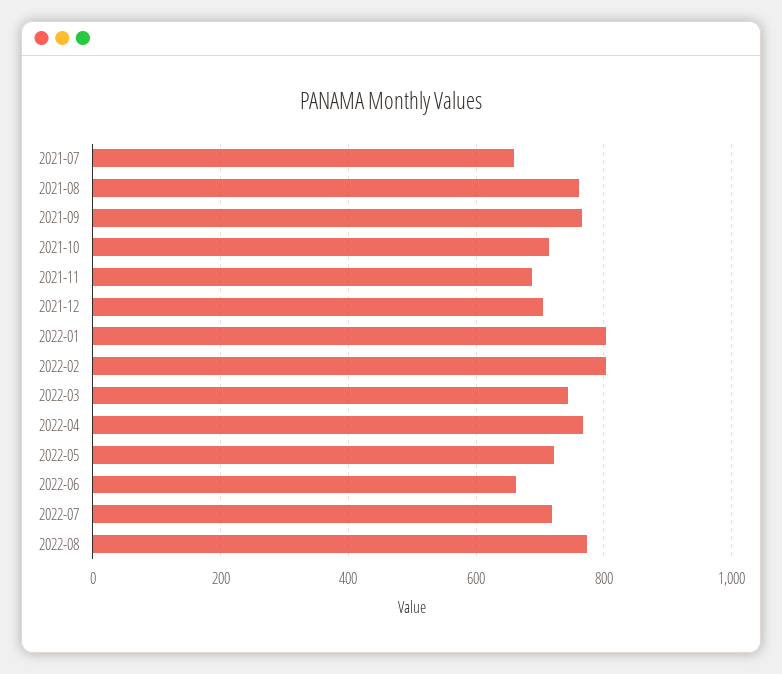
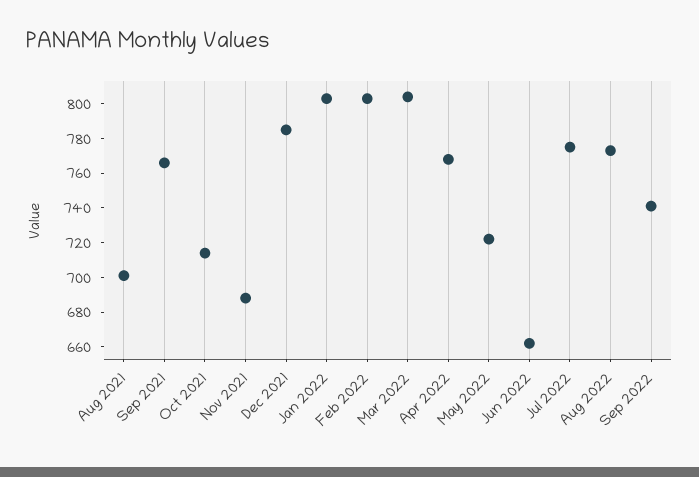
2021-07: 660 -> none
2021-08: 760 -> 700
2021-12: 700 -> 785
2022-03: 740 -> 805
2022-07: 720 -> 775
Sep 2022: none -> 740

